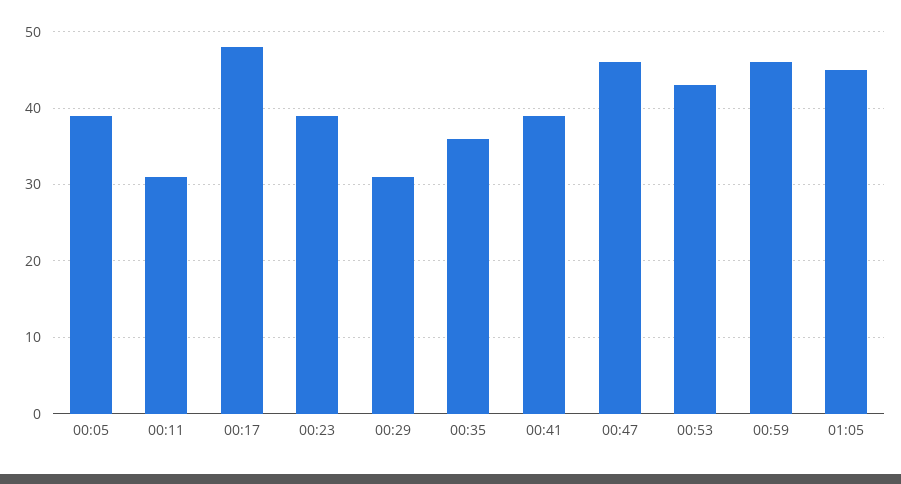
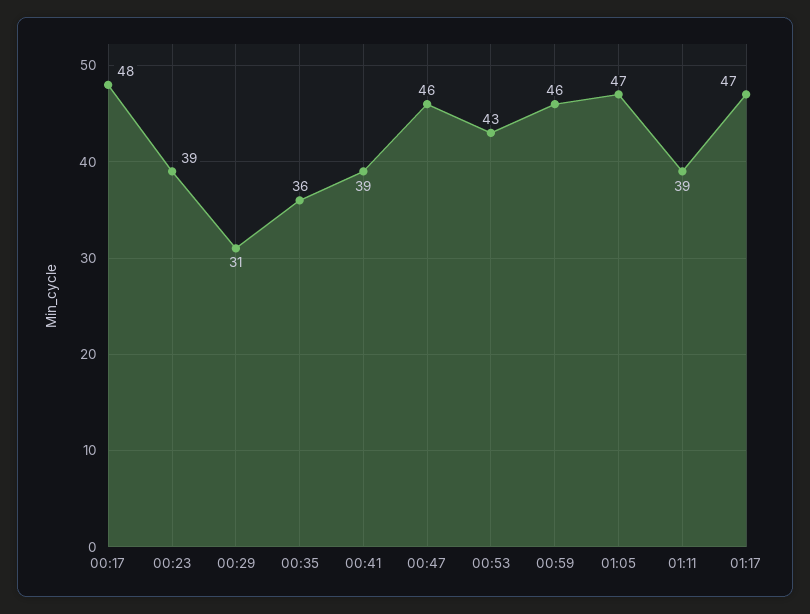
00:05: 39 -> none
00:11: 31 -> none
01:05: 45 -> 47
01:11: none -> 39
01:17: none -> 47

